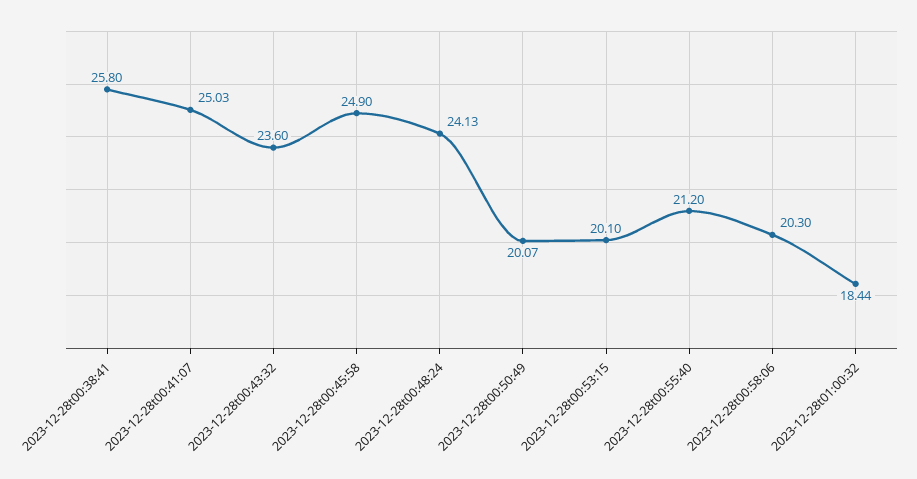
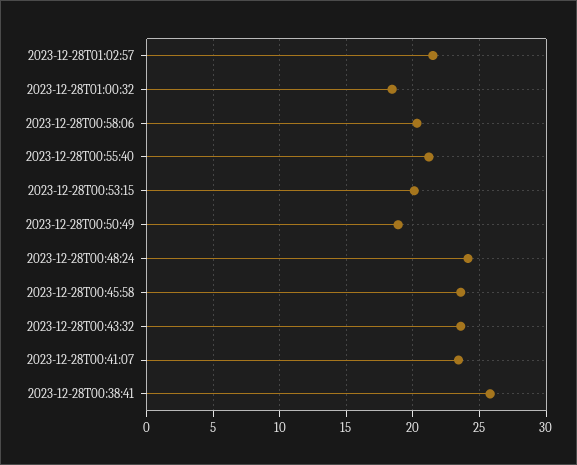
2023-12-28t00:41:07: 25.03 -> 23.5
2023-12-28t00:45:58: 24.9 -> 23.5
2023-12-28t00:50:49: 20.07 -> 19
2023-12-28T01:02:57: none -> 21.5

